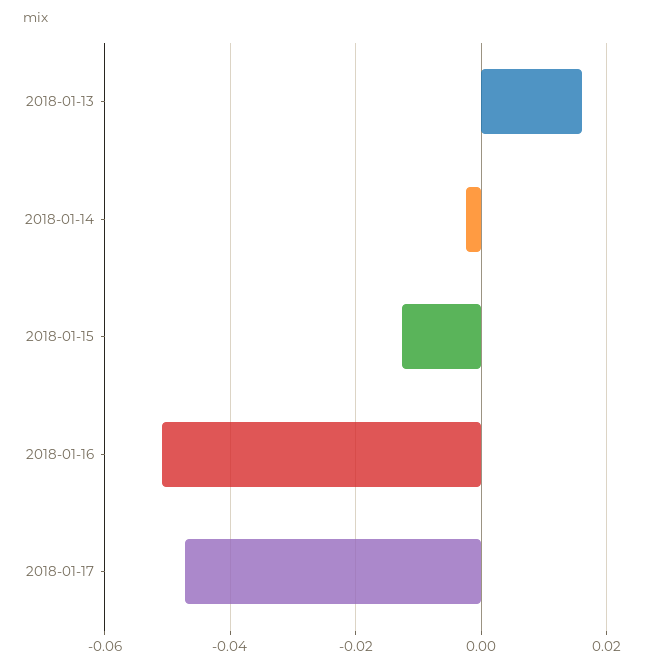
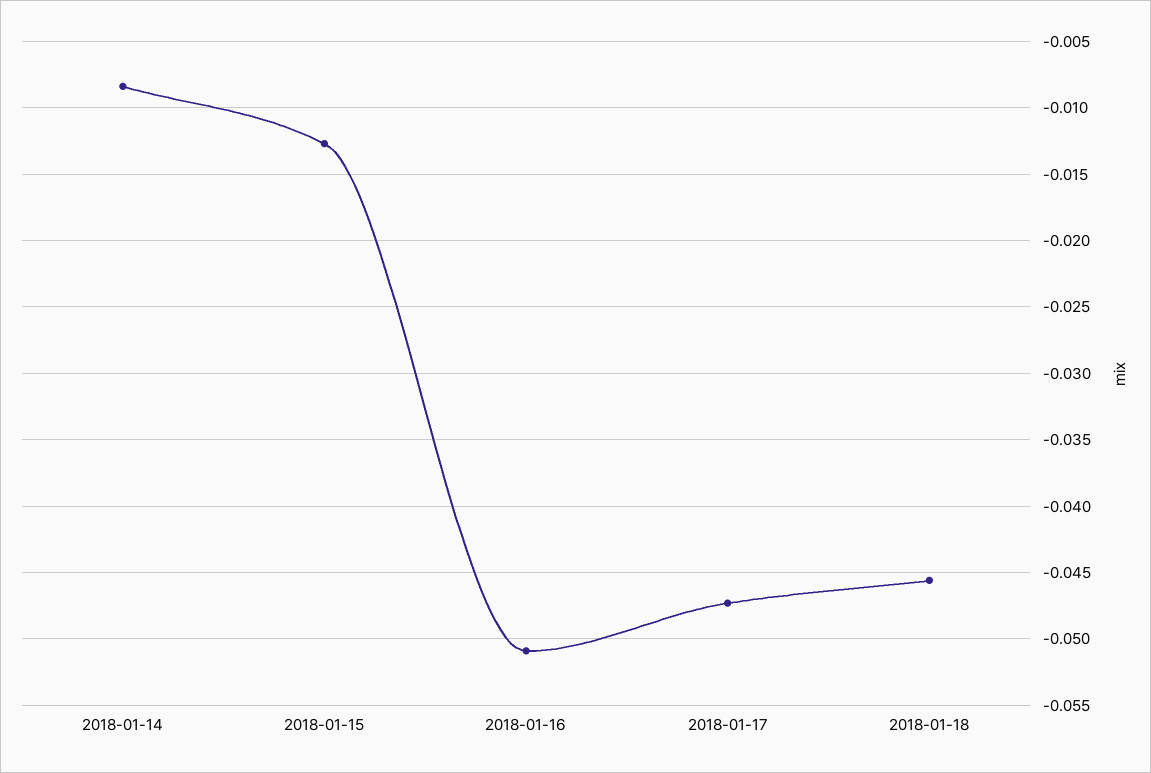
2018-01-13: 0.016 -> none
2018-01-14: -0.002 -> -0.0085
2018-01-18: none -> -0.0455

